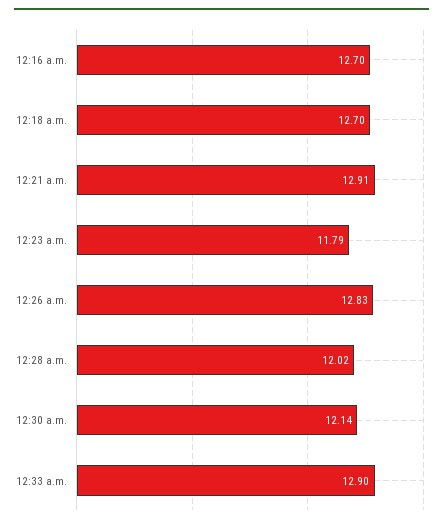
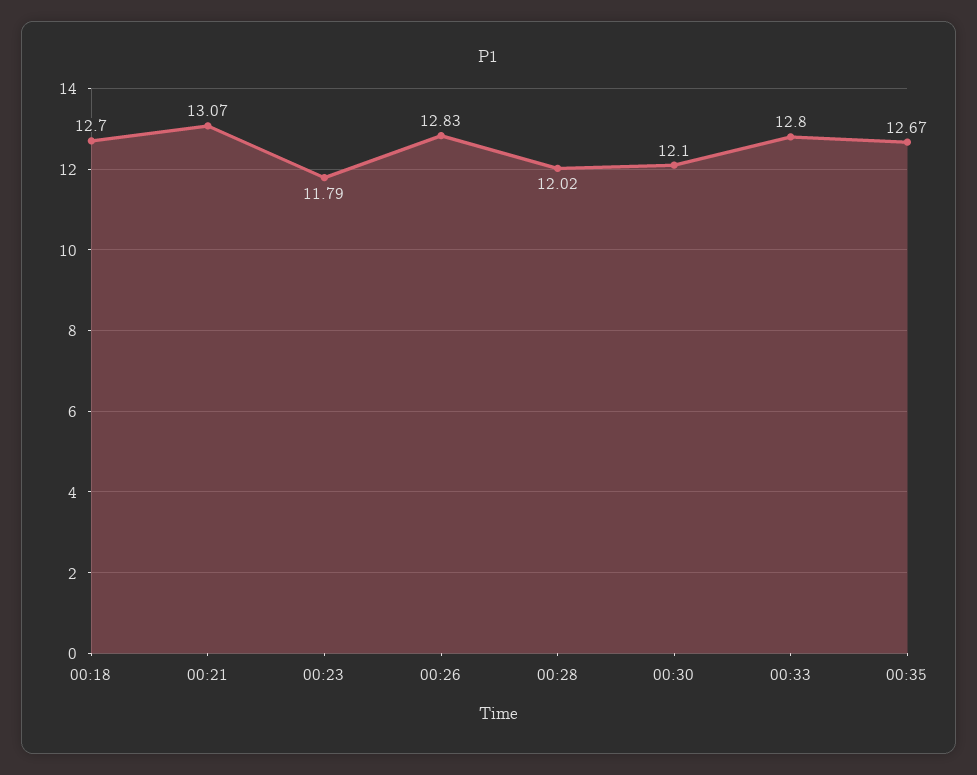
12:16 a.m.: 12.7 -> none
12:21 a.m.: 12.91 -> 13.07
12:30 a.m.: 12.14 -> 12.1
12:33 a.m.: 12.9 -> 12.8
00:35: none -> 12.67

